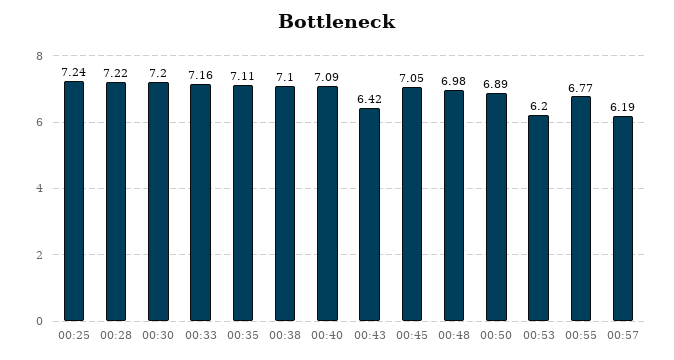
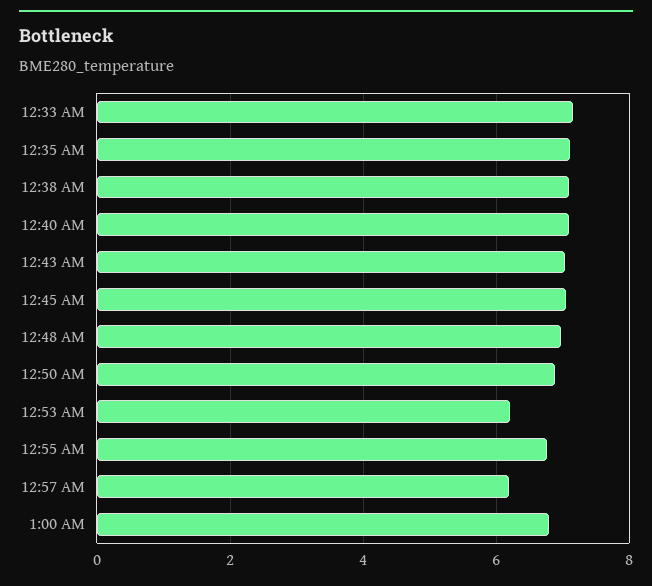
00:25: 7.24 -> none
00:28: 7.22 -> none
00:30: 7.2 -> none
00:43: 6.42 -> 7
1:00 AM: none -> 6.8

